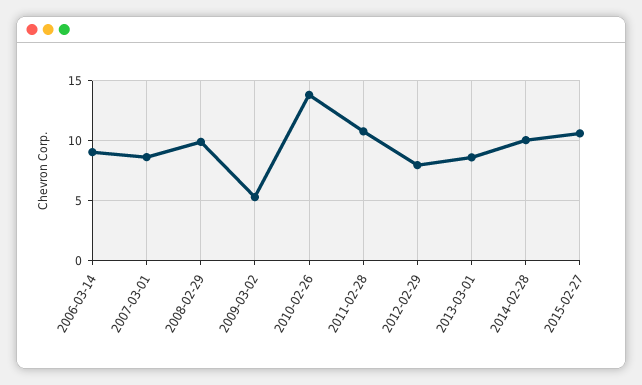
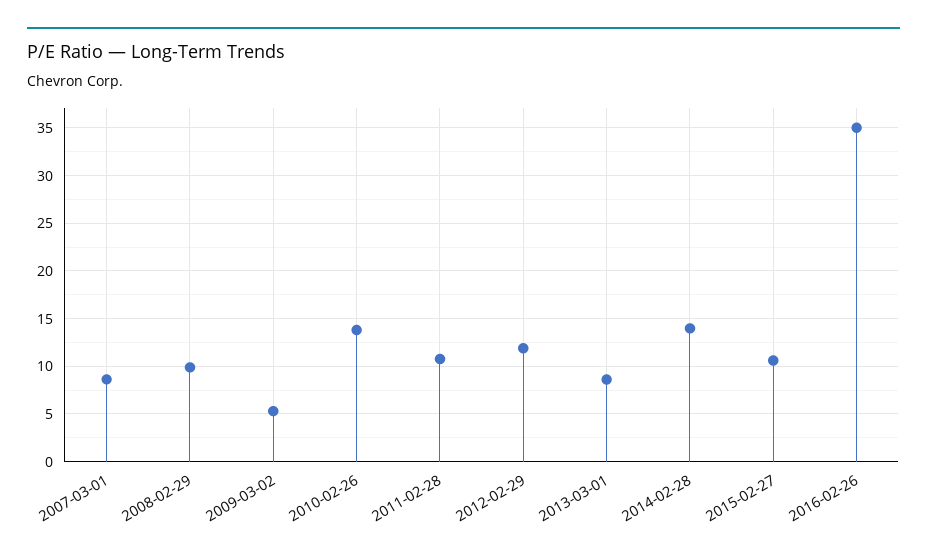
2006-03-14: 9 -> none
2012-02-29: 8 -> 12
2014-02-28: 10 -> 14
2016-02-26: none -> 35

